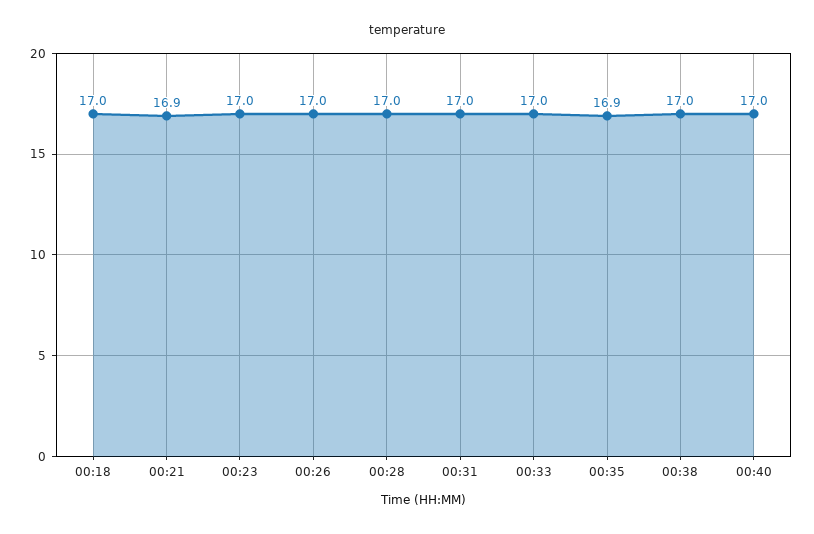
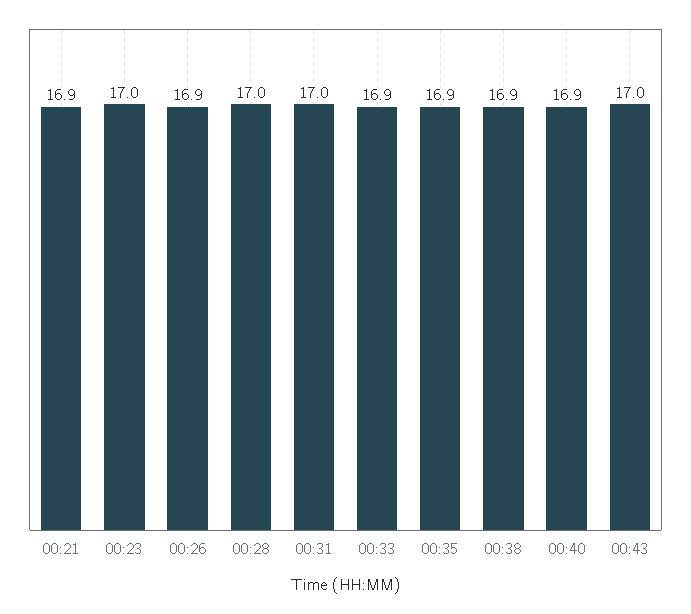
00:18: 17 -> none
00:26: 17 -> 16.9
00:33: 17 -> 16.9
00:38: 17 -> 16.9
00:40: 17 -> 16.9
00:43: none -> 17

